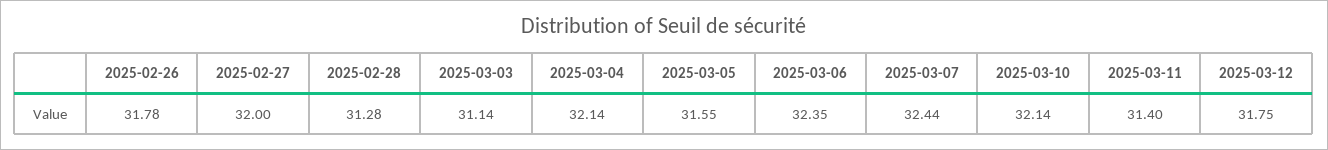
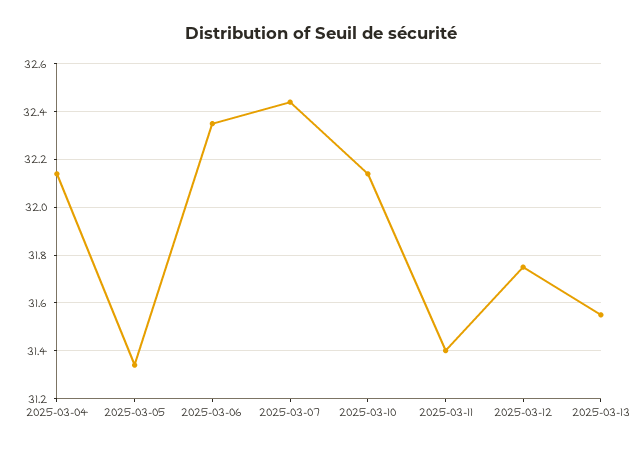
2025-02-26: 31.78 -> none
2025-02-27: 32 -> none
2025-02-28: 31.28 -> none
2025-03-03: 31.14 -> none
2025-03-05: 31.55 -> 31.35
2025-03-13: none -> 31.55

